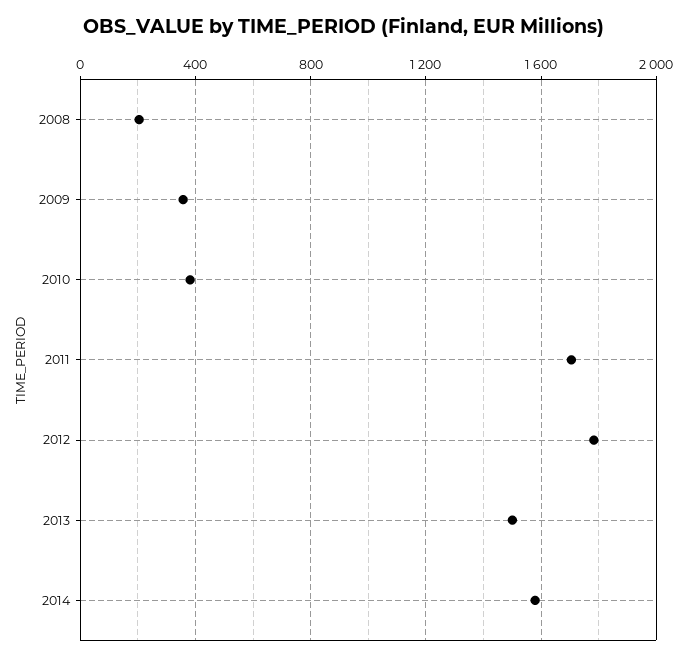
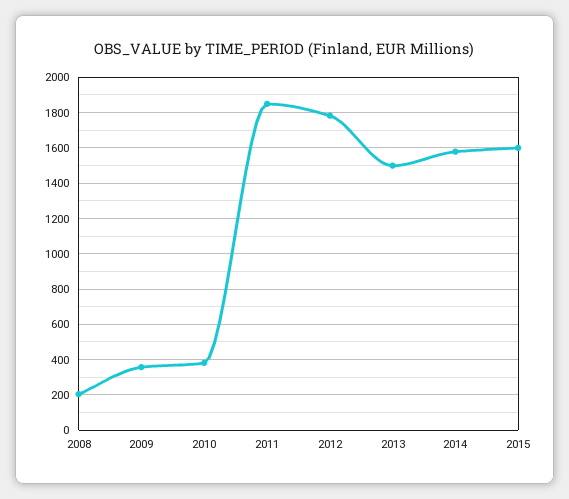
2011: 1700 -> 1850
2015: none -> 1600

